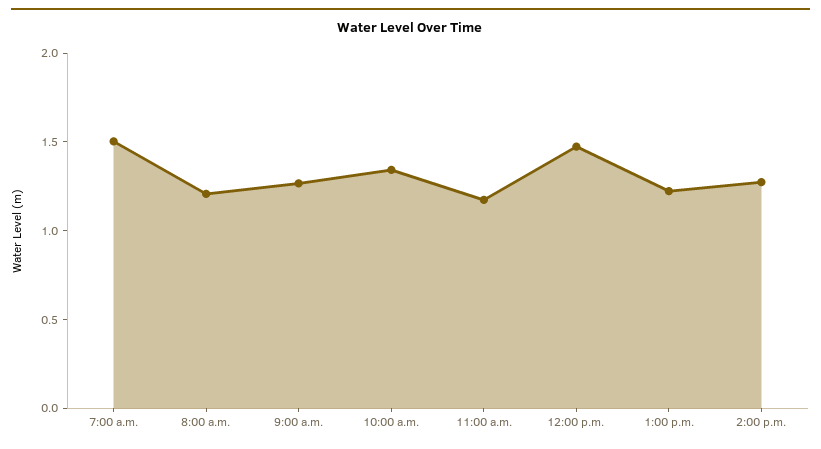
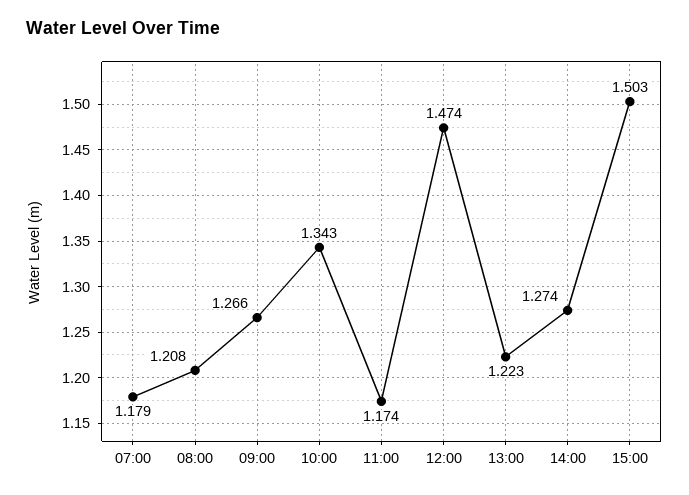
7:00 a.m.: 1.5 -> 1.179
15:00: none -> 1.503

